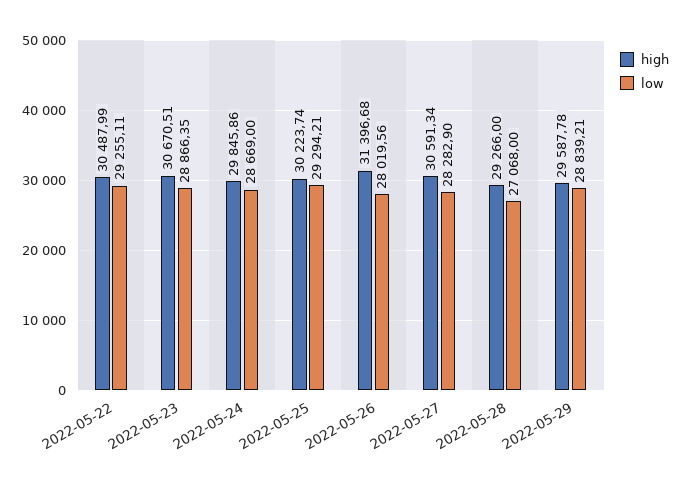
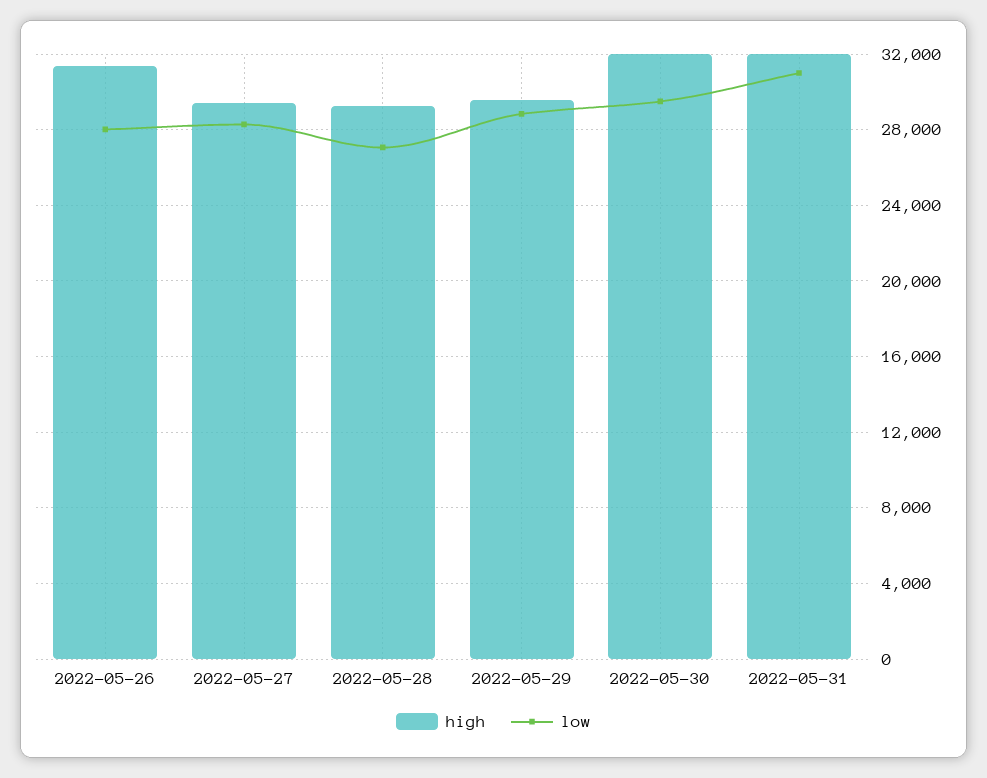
high, 2022-05-22: 30487.99 -> none
low, 2022-05-22: 29255.11 -> none
high, 2022-05-23: 30670.51 -> none
low, 2022-05-23: 28866.35 -> none
high, 2022-05-24: 29845.86 -> none
low, 2022-05-24: 28669 -> none
high, 2022-05-25: 30223.74 -> none
low, 2022-05-25: 29294.21 -> none
high, 2022-05-27: 30591.34 -> 29500
high, 2022-05-30: none -> 32000
low, 2022-05-30: none -> 29500
high, 2022-05-31: none -> 32000
low, 2022-05-31: none -> 31000

